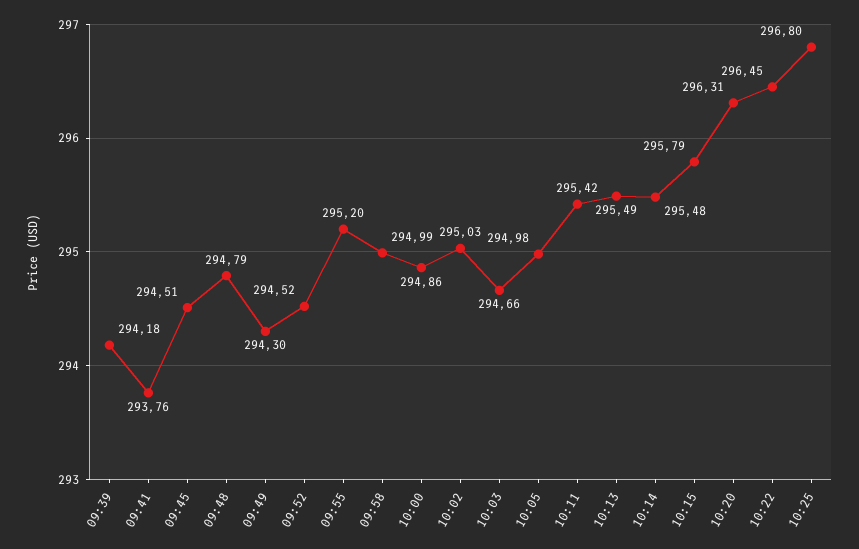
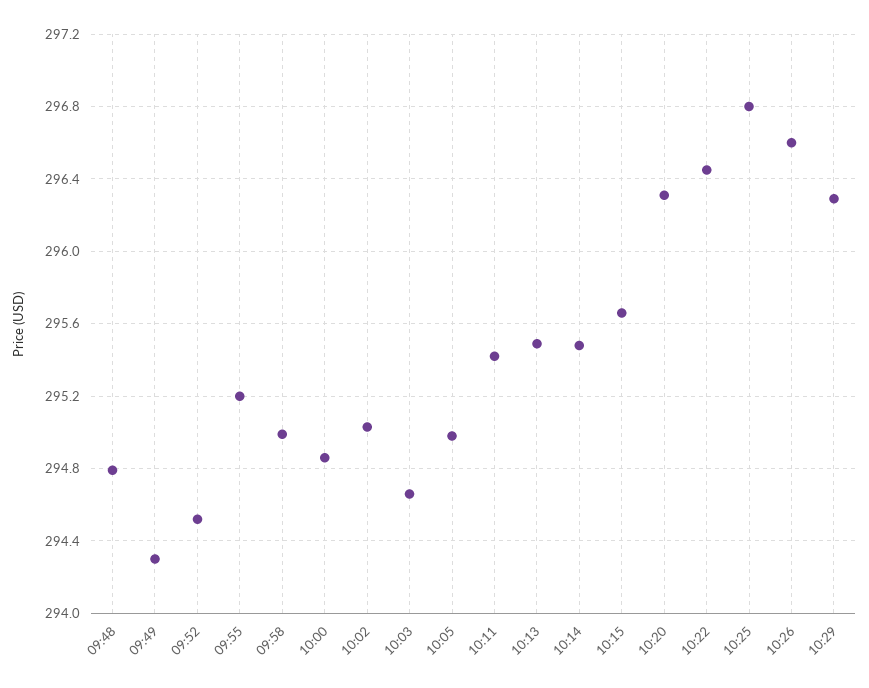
09:39: 294.18 -> none
09:41: 293.76 -> none
09:45: 294.51 -> none
10:15: 295.79 -> 295.65
10:26: none -> 296.6
10:29: none -> 296.3

